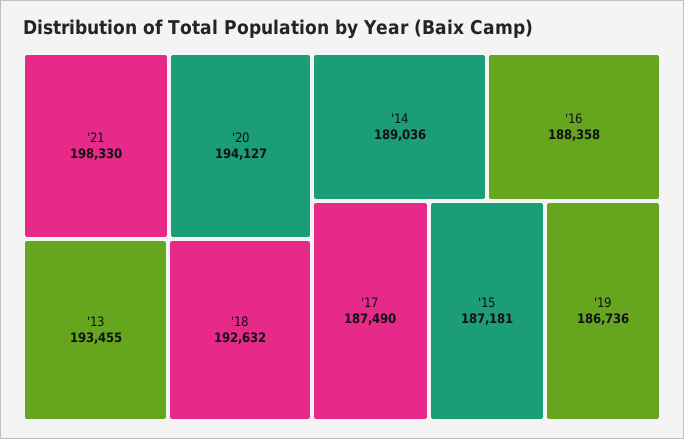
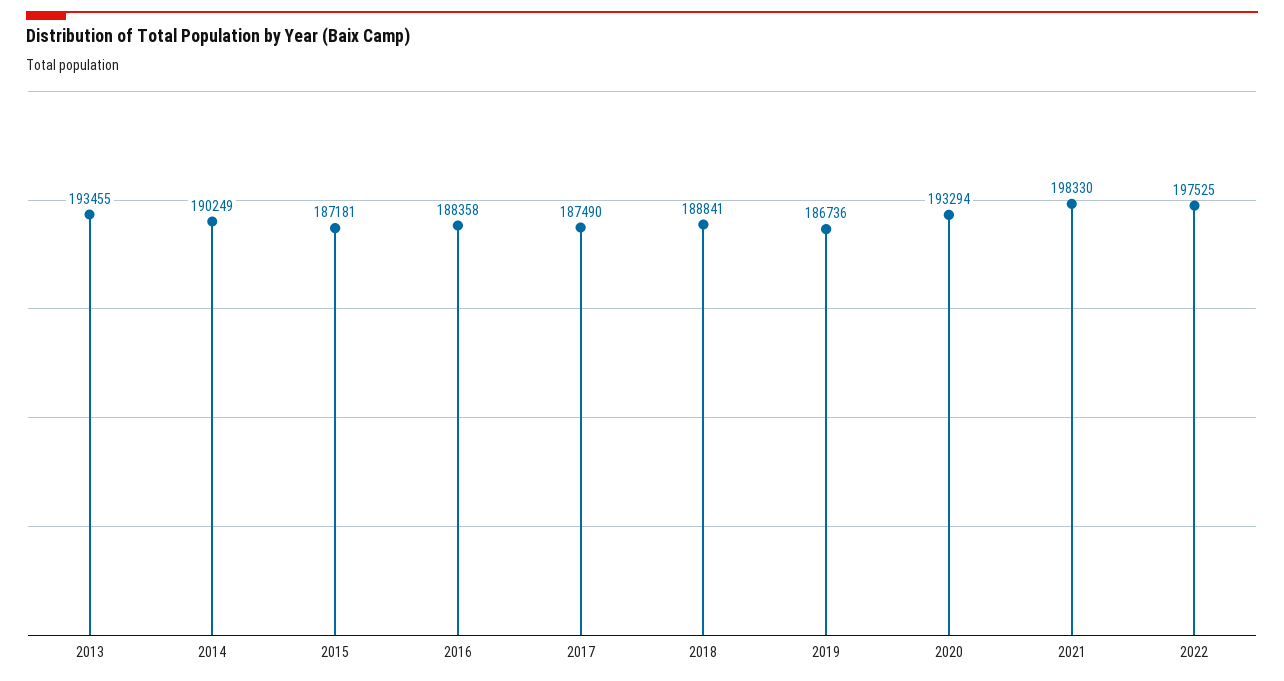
'20: 194127 -> 193294
'18: 192632 -> 188841
'14: 189036 -> 190249
2022: none -> 197525

